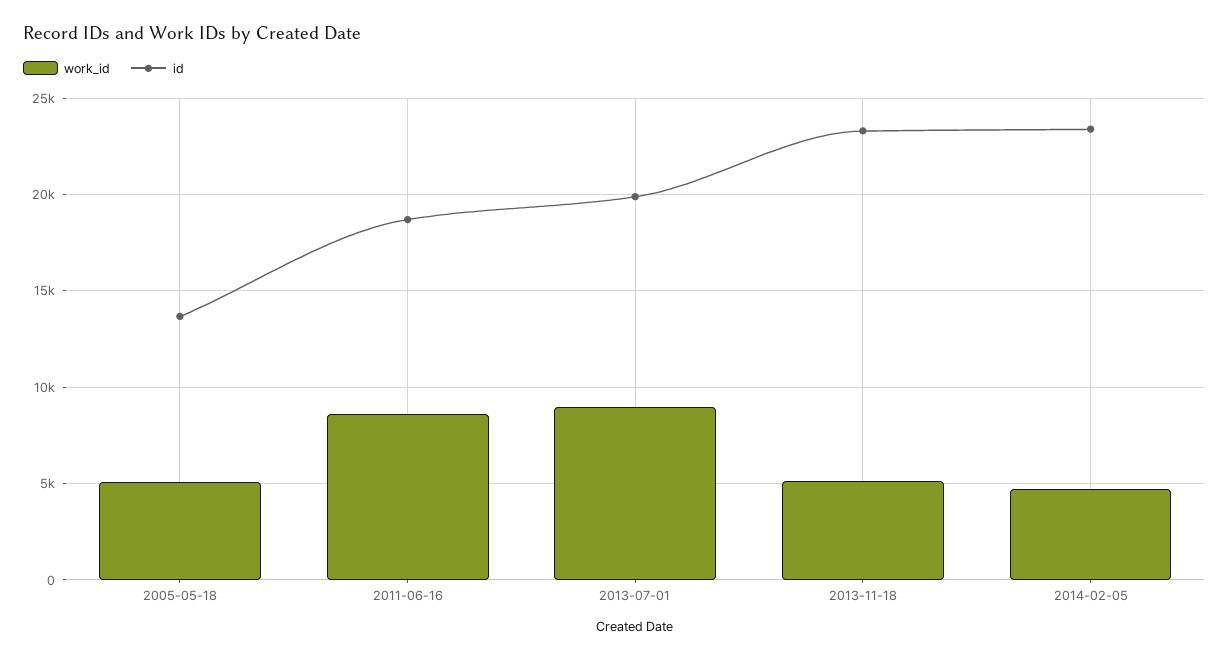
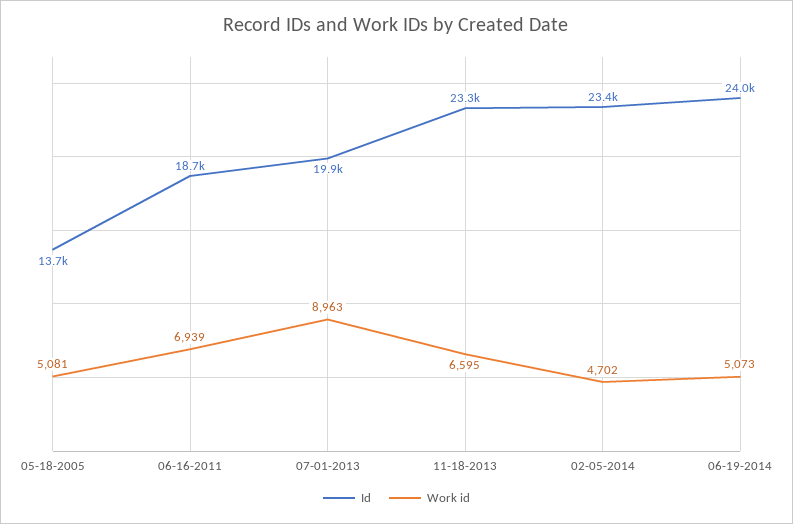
work_id, 2011-06-16: 8500 -> 6939
work_id, 2013-11-18: 5000 -> 6595
id, 06-19-2014: none -> 24000
work_id, 06-19-2014: none -> 5073

